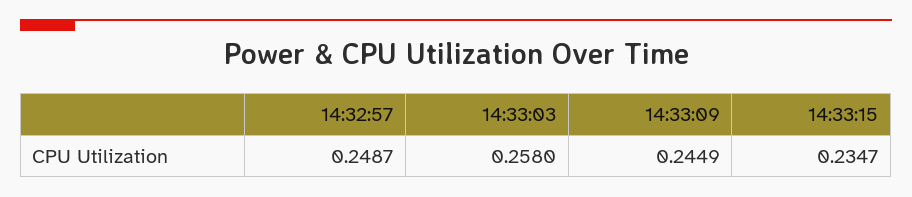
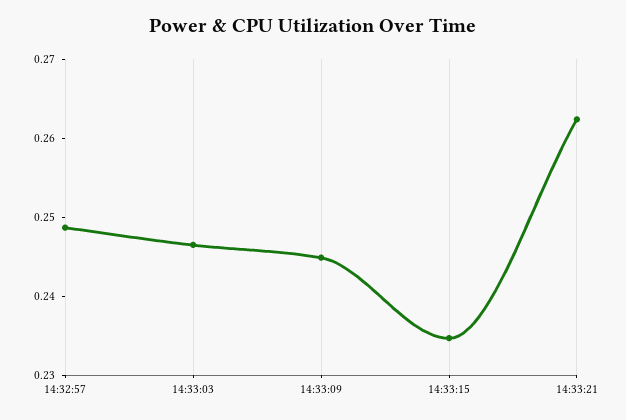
14:33:03: 0.258 -> 0.246
14:33:21: none -> 0.262

